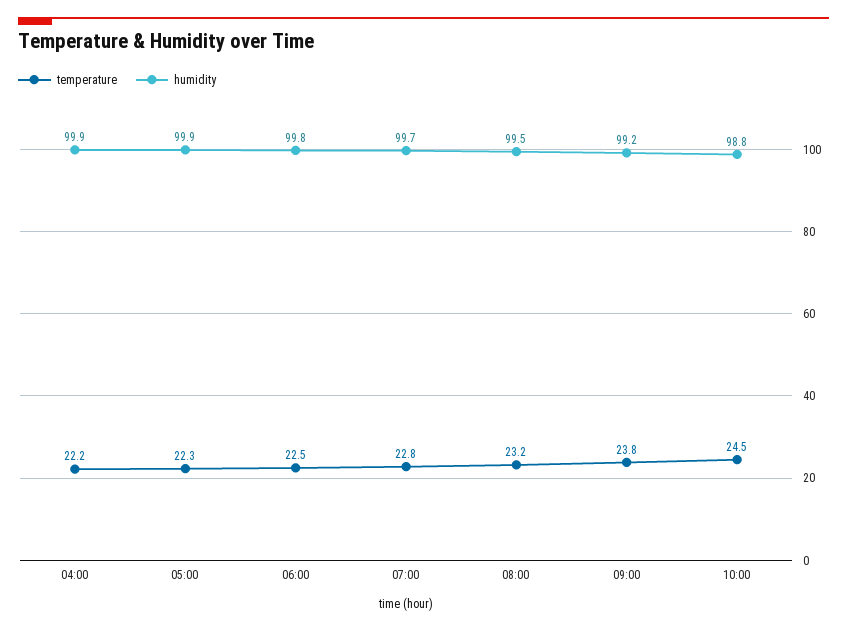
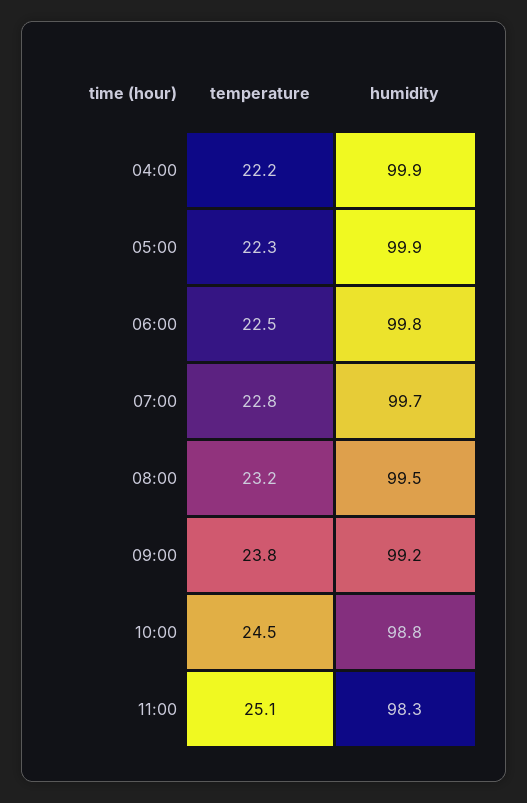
temperature, 11:00: none -> 25.1
humidity, 11:00: none -> 98.3

